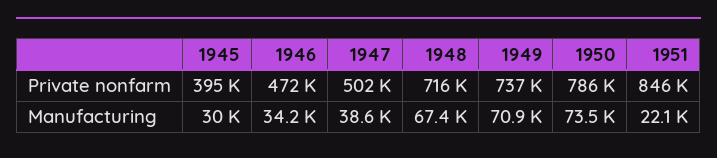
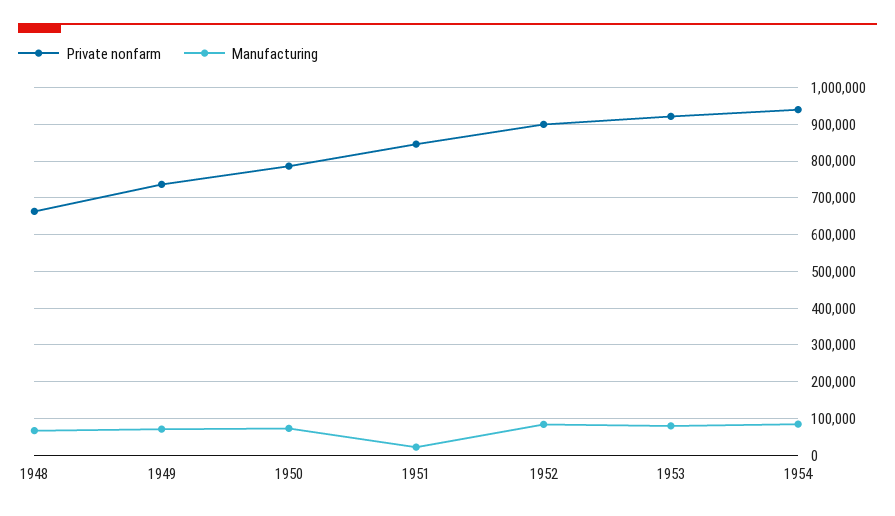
Private nonfarm, 1945: 395000 -> none
Private nonfarm, 1946: 472000 -> none
Private nonfarm, 1947: 502000 -> none
Private nonfarm, 1948: 716000 -> 660000
Manufacturing, 1945: 30000 -> none
Manufacturing, 1946: 34200 -> none
Manufacturing, 1947: 38600 -> none
Private nonfarm, 1952: none -> 900000
Manufacturing, 1952: none -> 80000
Private nonfarm, 1953: none -> 920000
Manufacturing, 1953: none -> 80000
Private nonfarm, 1954: none -> 940000
Manufacturing, 1954: none -> 80000

